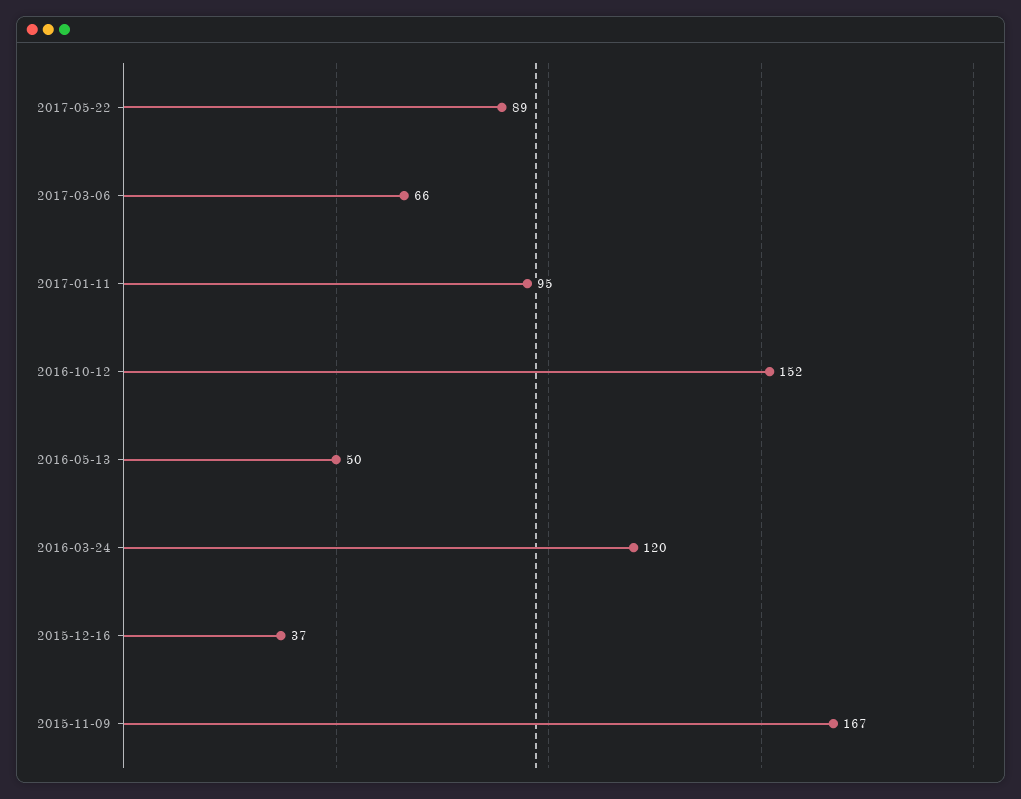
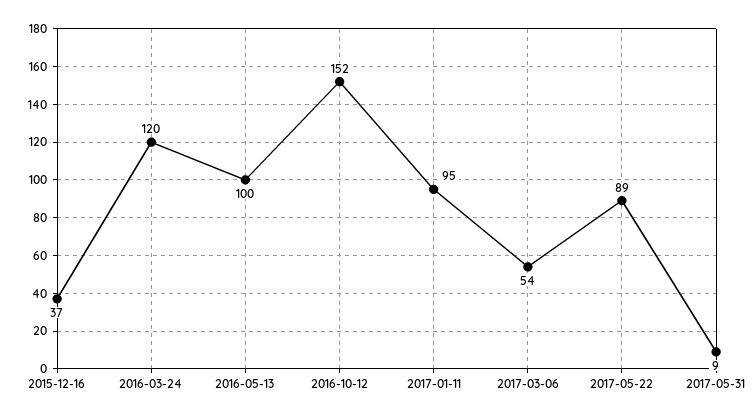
2017-03-06: 66 -> 54
2016-05-13: 50 -> 100
2015-11-09: 167 -> none
2017-05-31: none -> 9

